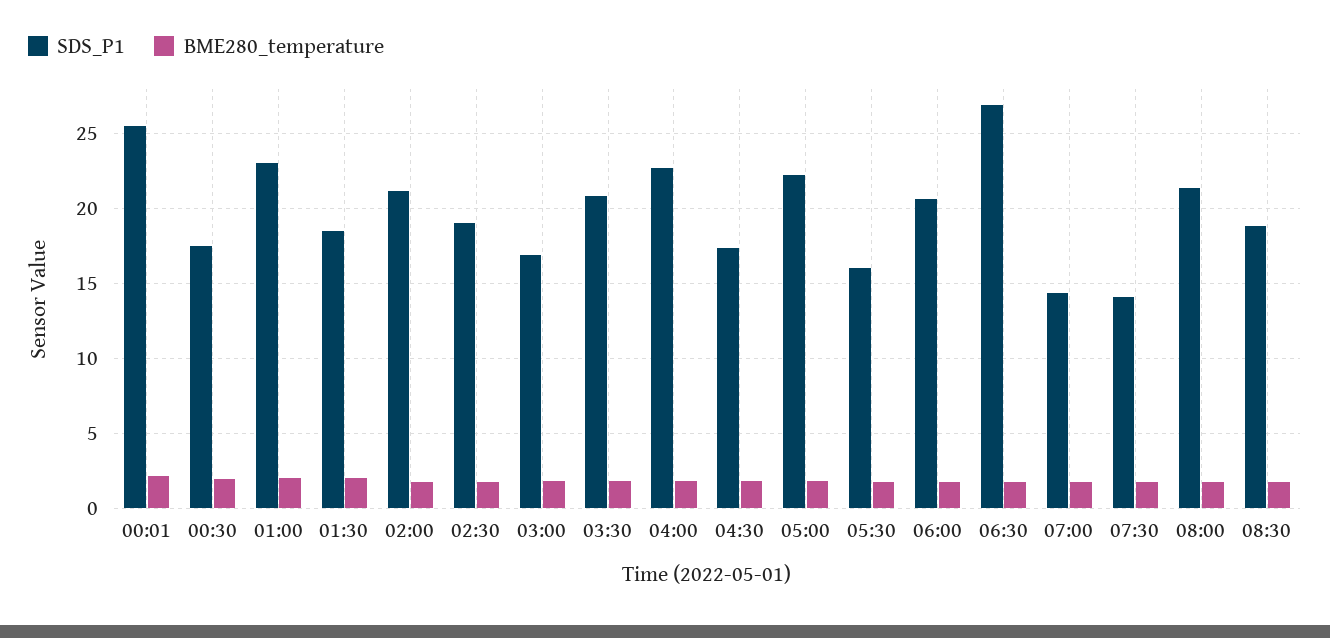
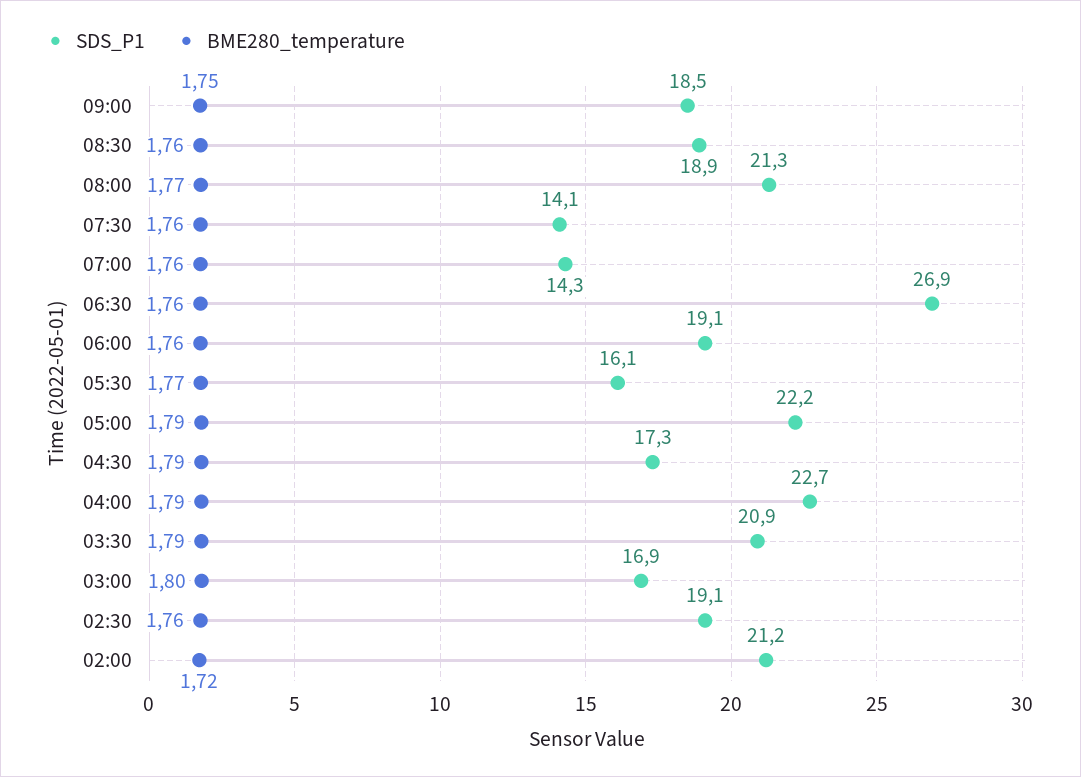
SDS_P1, 00:01: 25.5 -> none
BME280_temperature, 00:01: 2 -> none
SDS_P1, 00:30: 17.5 -> none
BME280_temperature, 00:30: 2 -> none
SDS_P1, 01:00: 23 -> none
BME280_temperature, 01:00: 2 -> none
SDS_P1, 01:30: 18.5 -> none
BME280_temperature, 01:30: 2 -> none
SDS_P1, 06:00: 20.5 -> 19.1
SDS_P1, 09:00: none -> 18.5
BME280_temperature, 09:00: none -> 1.75

